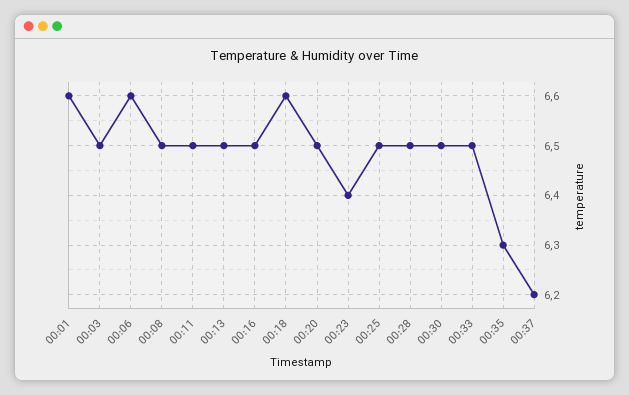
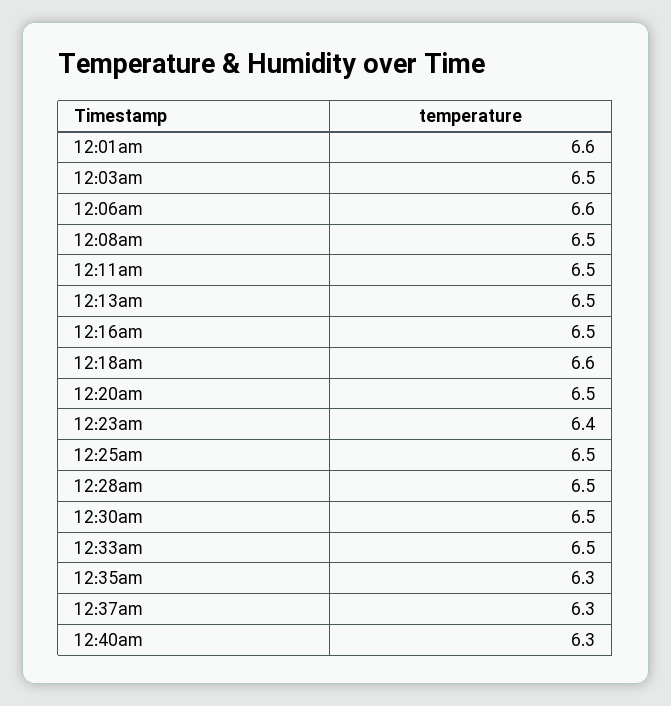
00:37: 6.2 -> 6.3
12:40am: none -> 6.3

